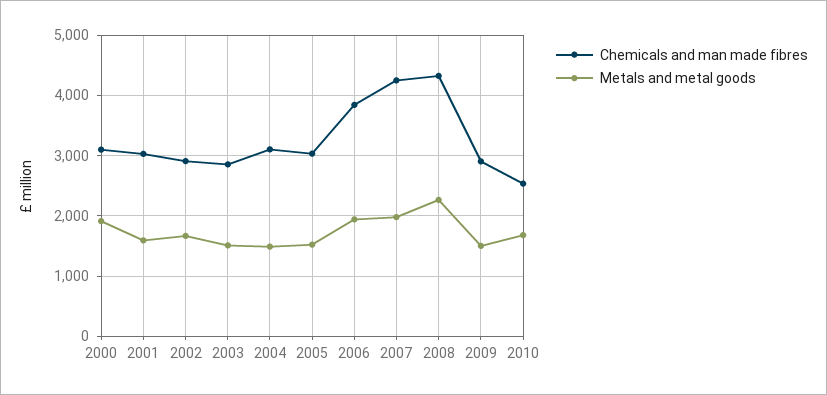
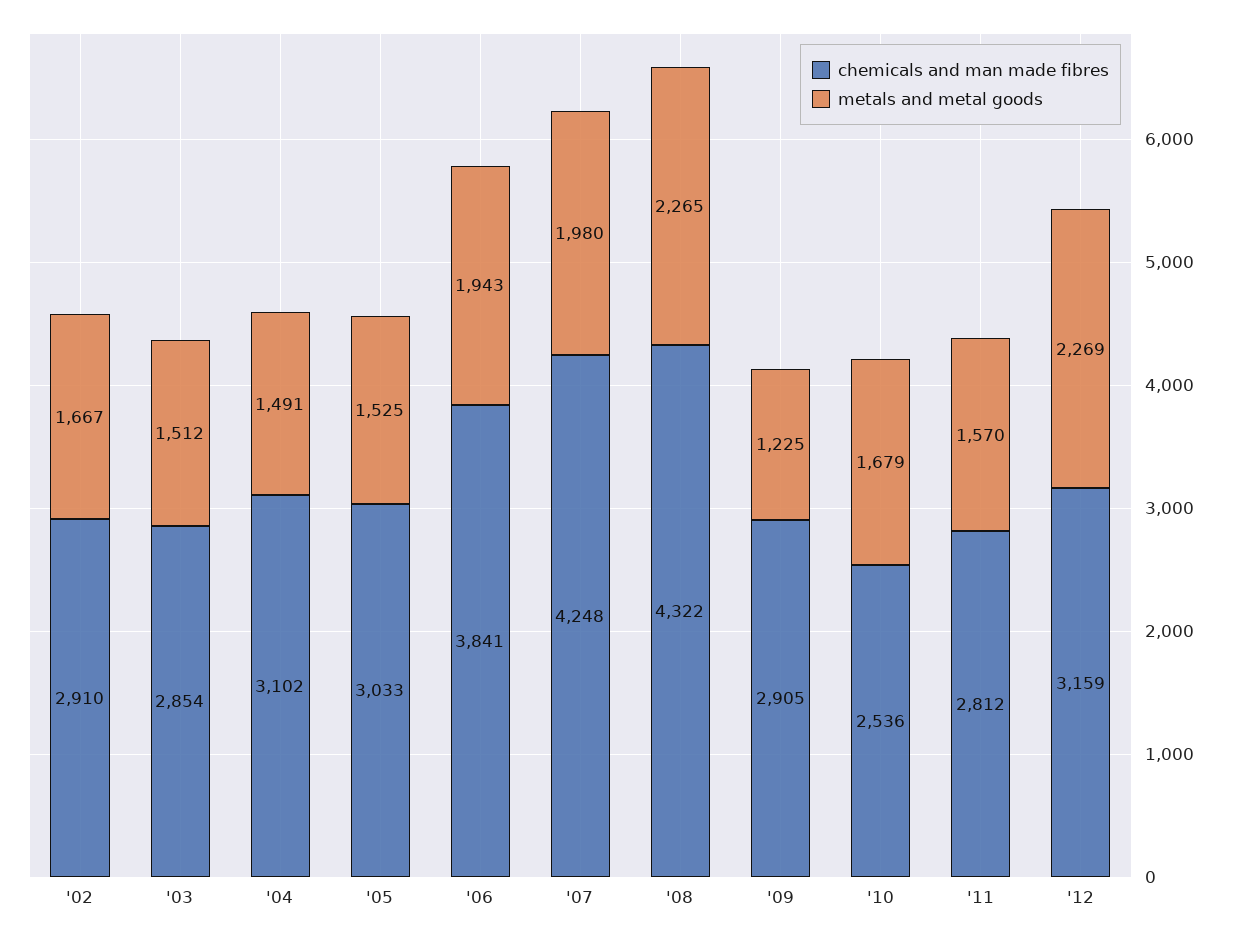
Chemicals and man made fibres, 2000: 3100 -> none
Metals and metal goods, 2000: 1900 -> none
Chemicals and man made fibres, 2001: 3000 -> none
Metals and metal goods, 2001: 1600 -> none
Metals and metal goods, 2009: 1500 -> 1225
Chemicals and man made fibres, '11: none -> 2812
Metals and metal goods, '11: none -> 1570
Chemicals and man made fibres, '12: none -> 3159
Metals and metal goods, '12: none -> 2269

